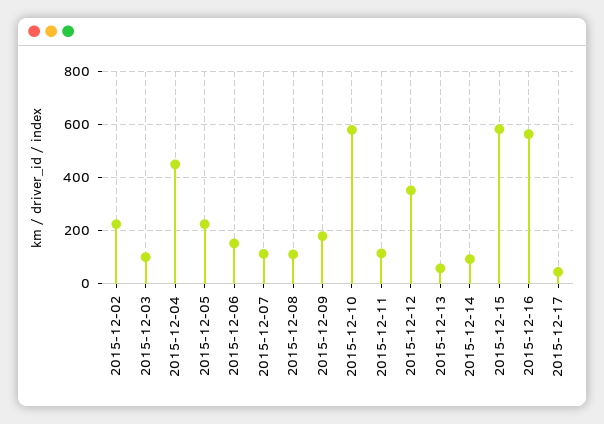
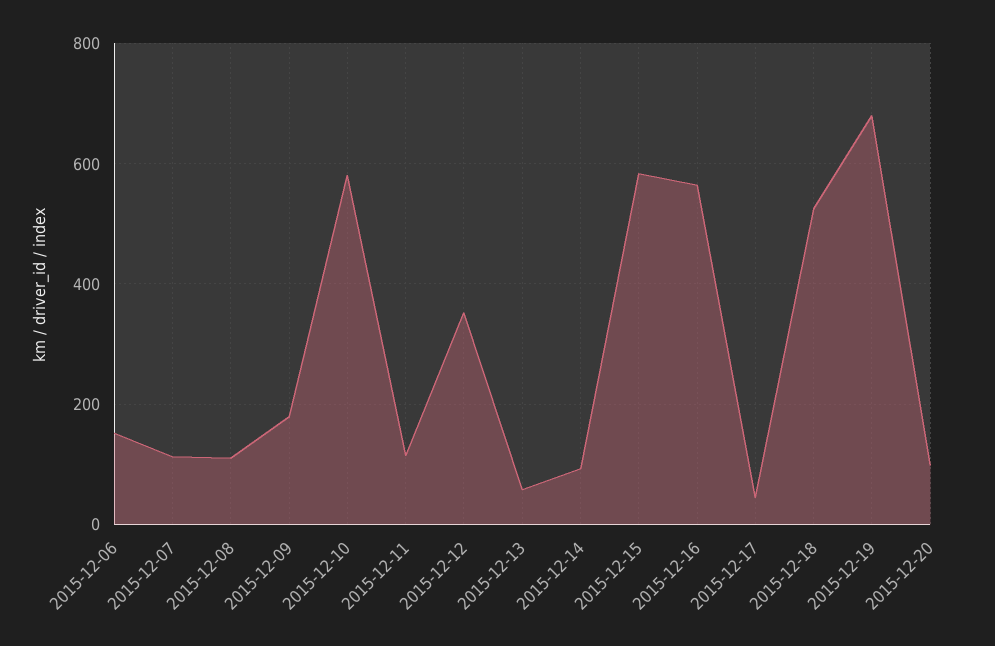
2015-12-02: 225 -> none
2015-12-03: 100 -> none
2015-12-04: 450 -> none
2015-12-05: 225 -> none
2015-12-18: none -> 520
2015-12-19: none -> 680
2015-12-20: none -> 100

